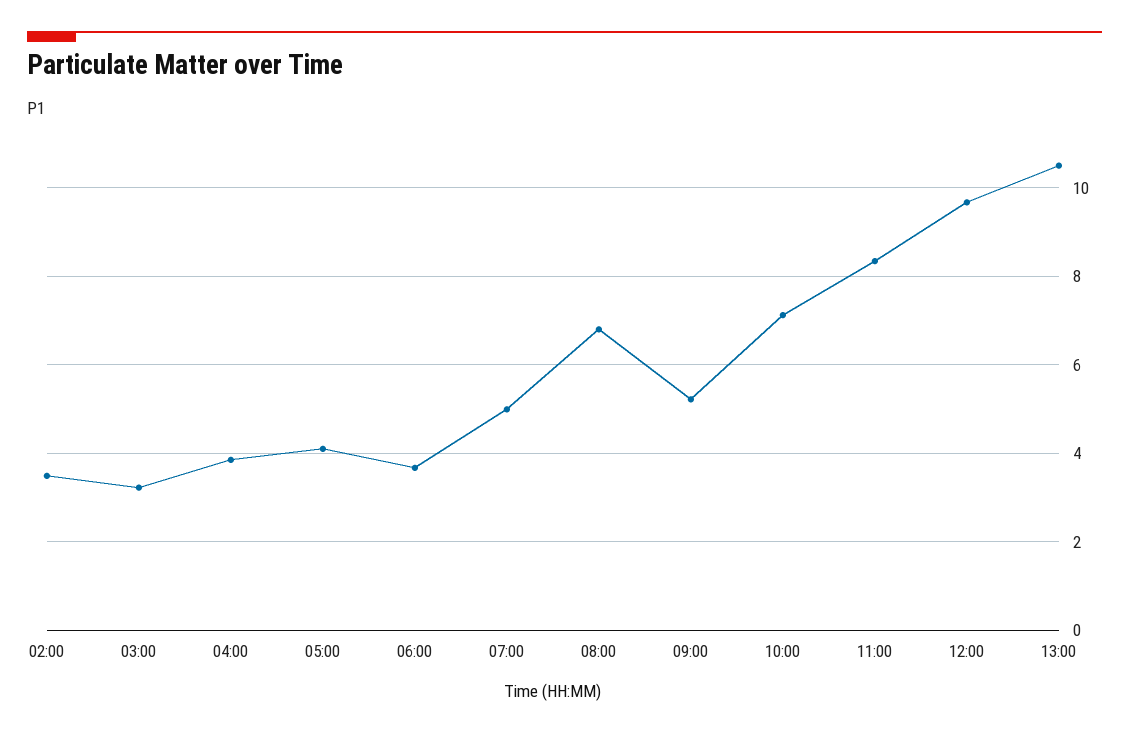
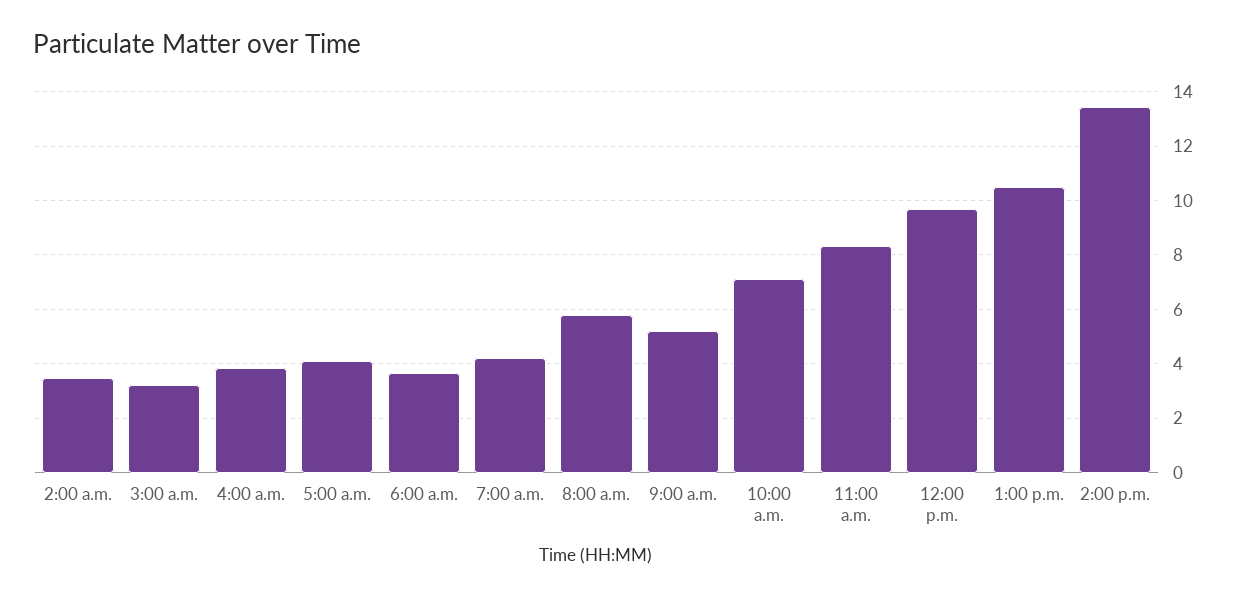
07:00: 5 -> 4.25
08:00: 6.8 -> 5.75
2:00 p.m.: none -> 13.5

